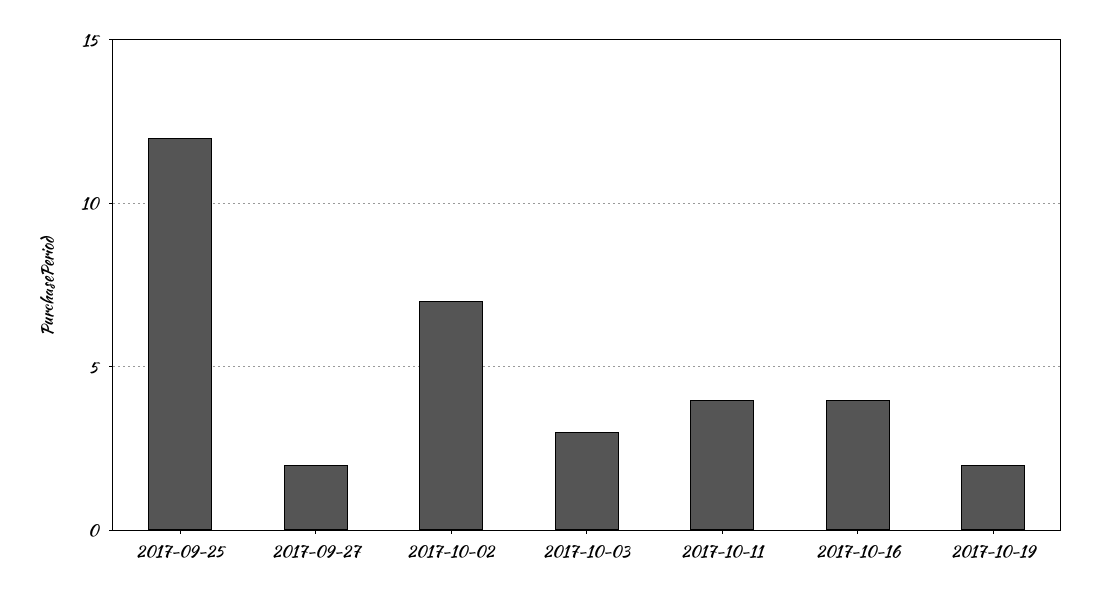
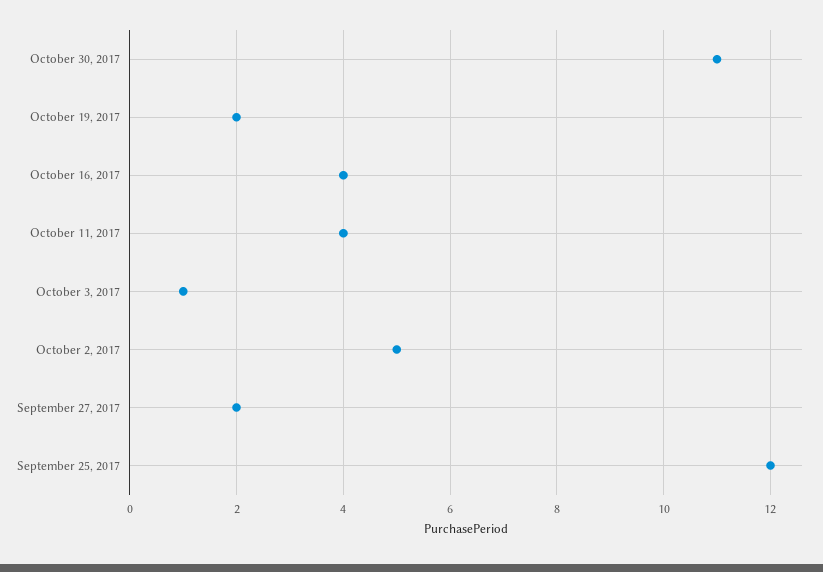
2017-10-02: 7 -> 5
2017-10-03: 3 -> 1
October 30, 2017: none -> 11

